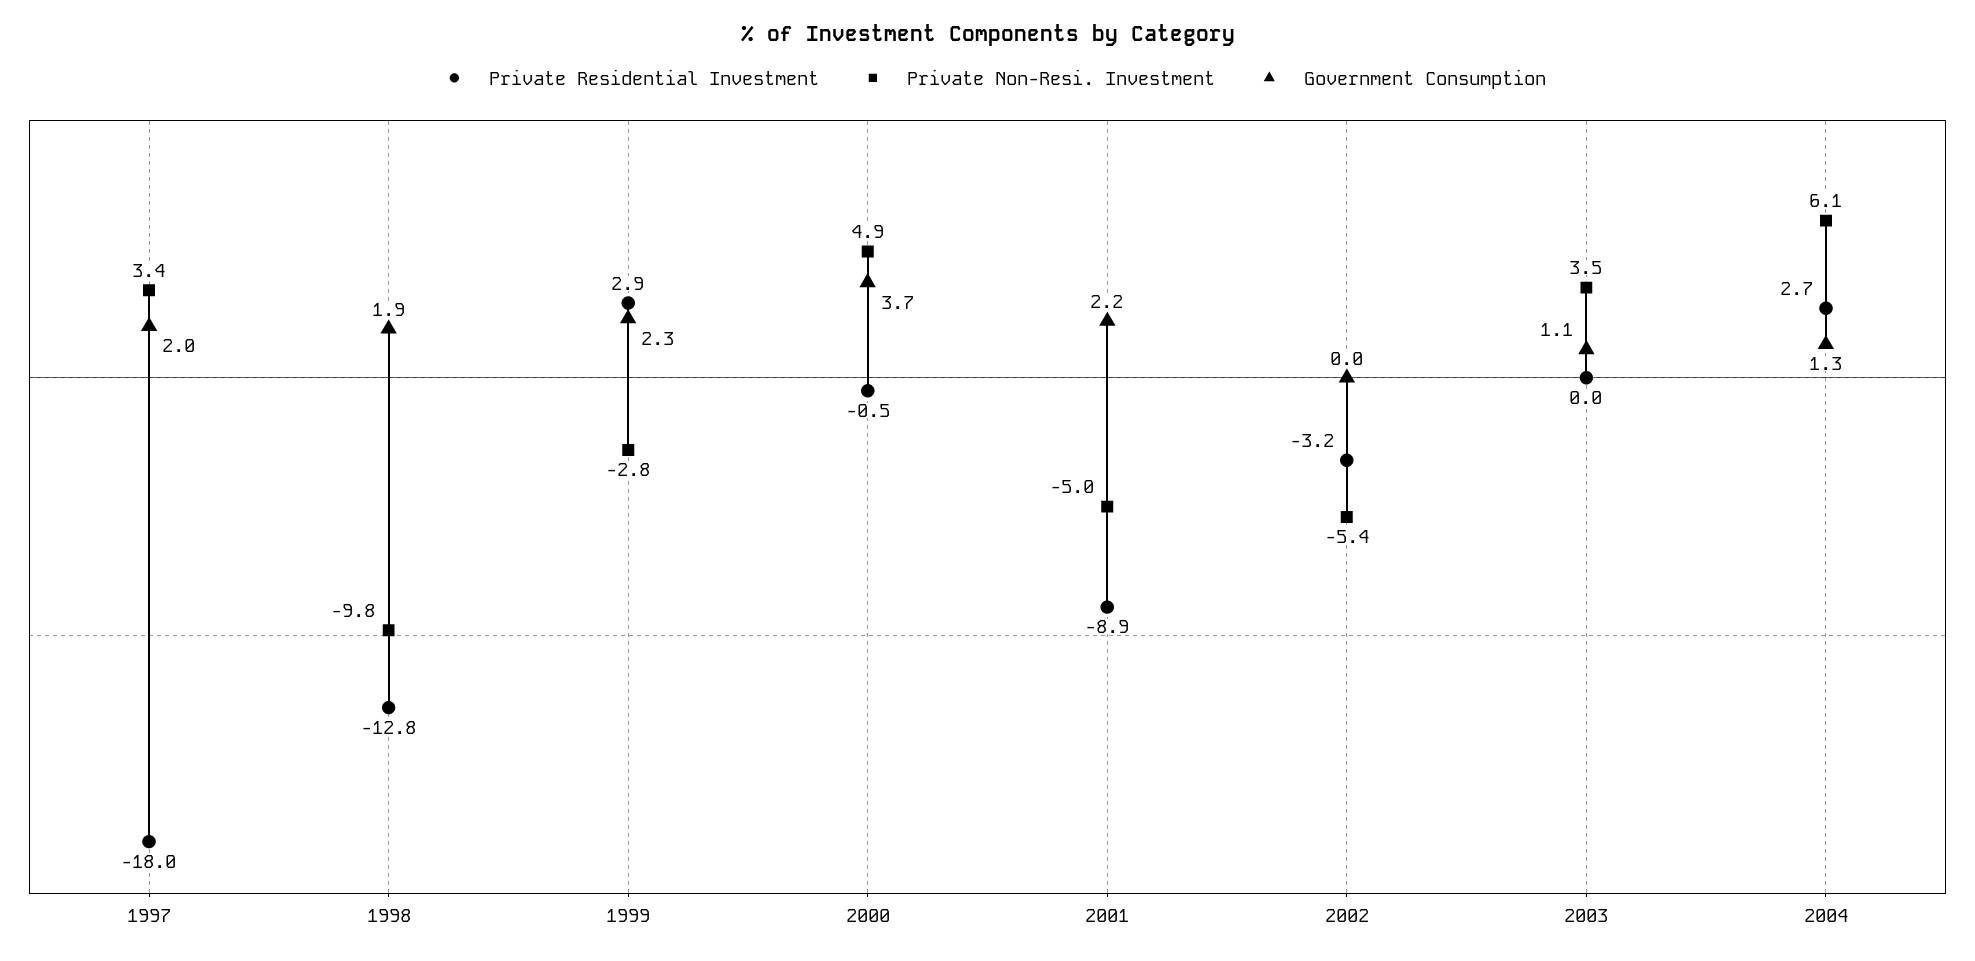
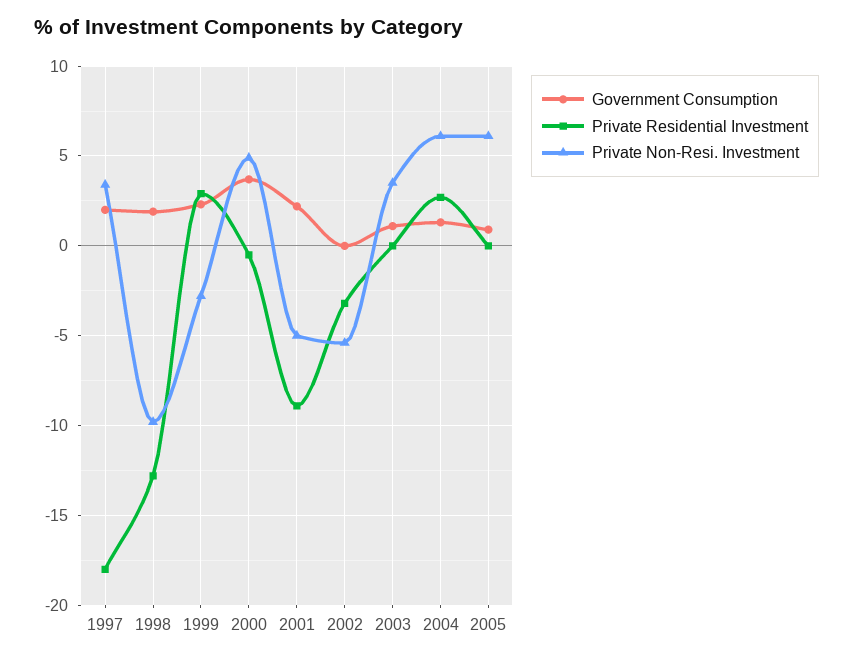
Government Consumption, 2005: none -> 1
Private Residential Investment, 2005: none -> 0
Private Non-Resi. Investment, 2005: none -> 6

